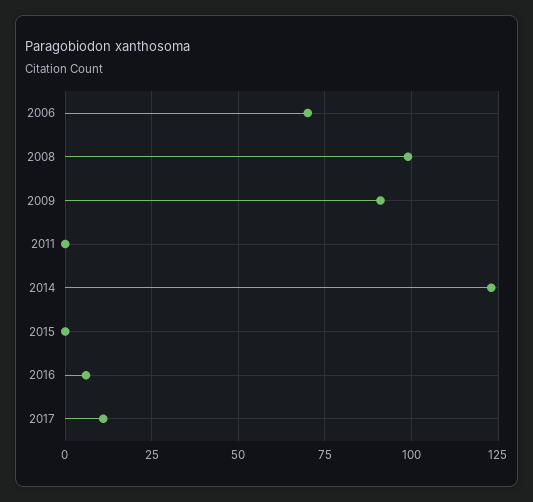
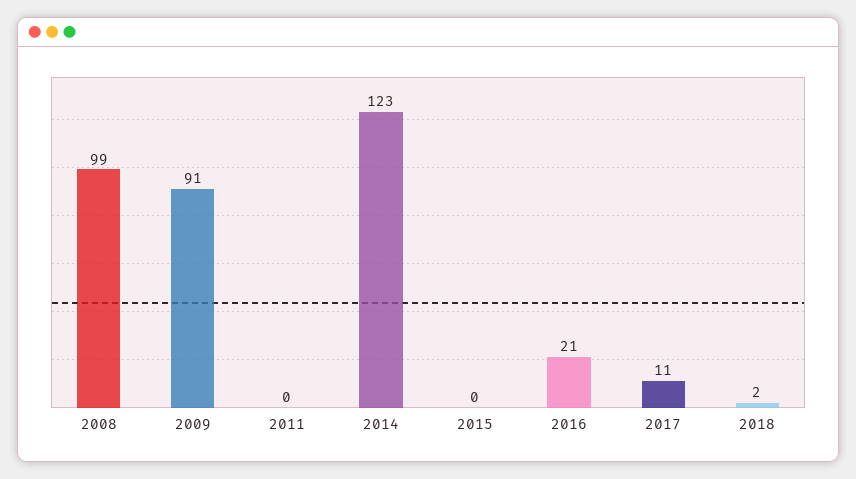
2006: 70 -> none
2016: 5 -> 21
2018: none -> 2

